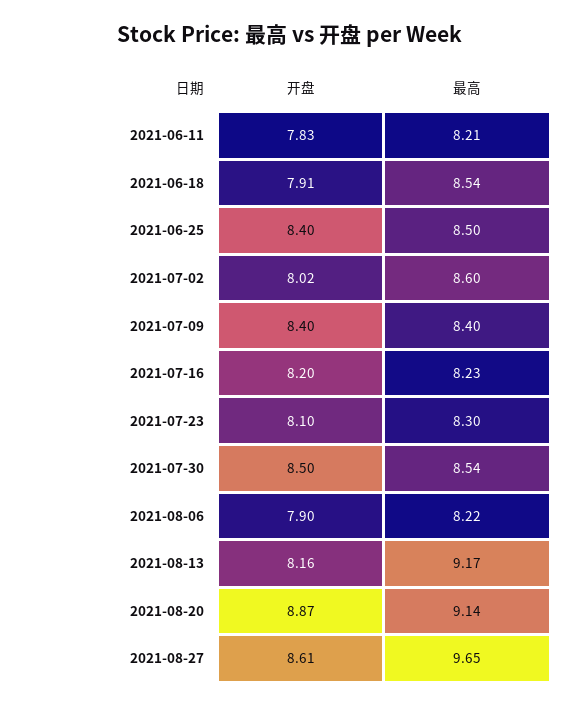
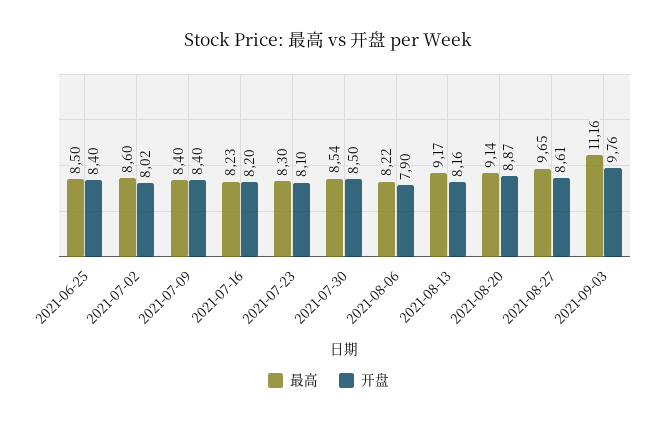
开盘, 2021-06-11: 7.83 -> none
最高, 2021-06-11: 8.21 -> none
开盘, 2021-06-18: 7.91 -> none
最高, 2021-06-18: 8.54 -> none
最高, 2021-09-03: none -> 11.16
开盘, 2021-09-03: none -> 9.76

